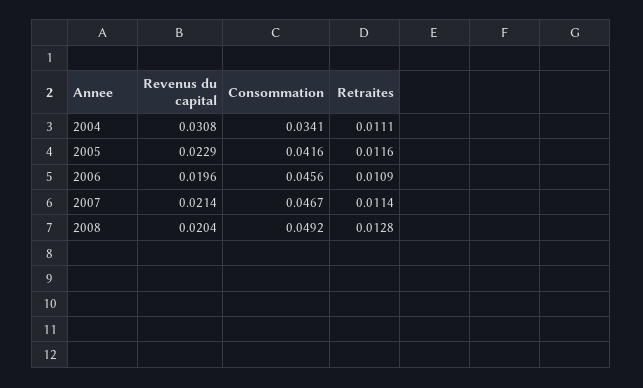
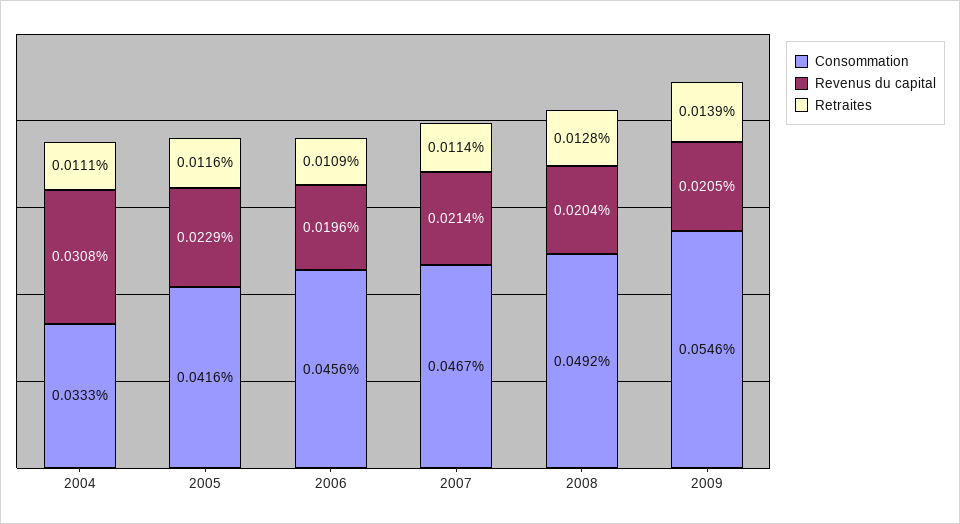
Consommation, 2004: 0.0341 -> 0.0333
Consommation, 2009: none -> 0.0546
Revenus du capital, 2009: none -> 0.0205
Retraites, 2009: none -> 0.0139

